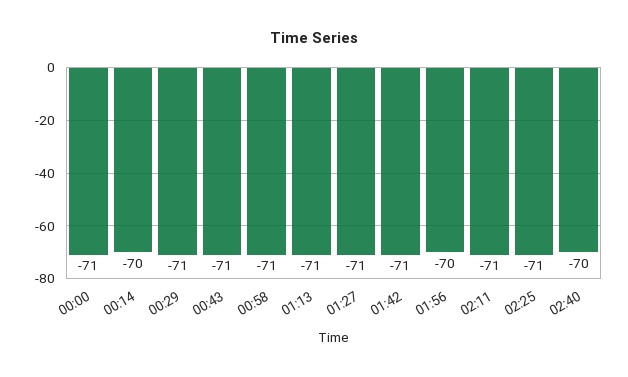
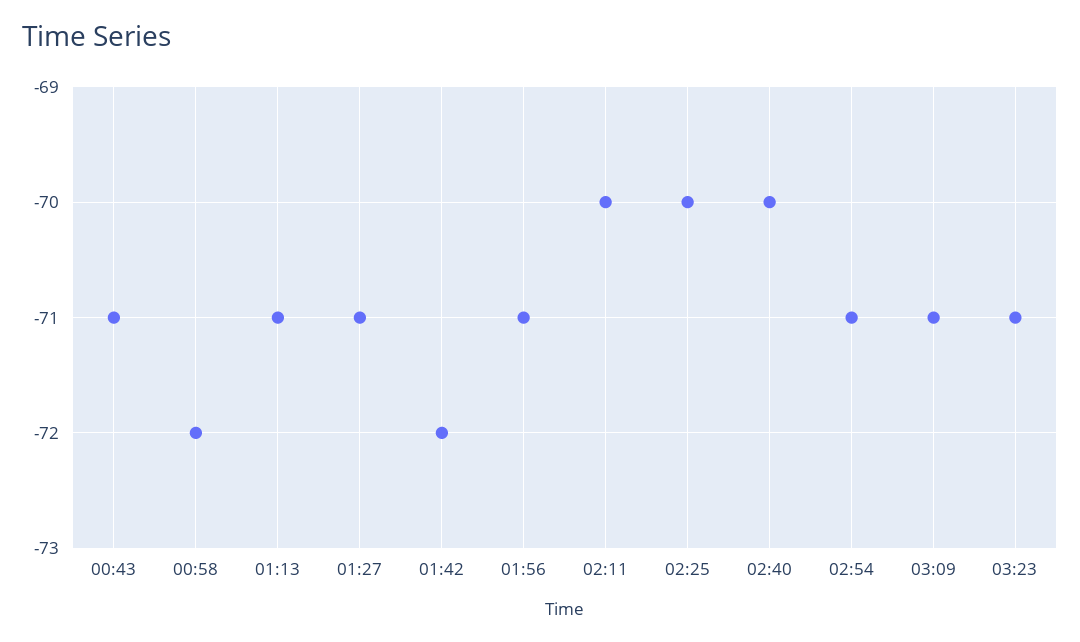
00:00: -71 -> none
00:14: -70 -> none
00:29: -71 -> none
00:58: -71 -> -72
01:42: -71 -> -72
01:56: -70 -> -71
02:11: -71 -> -70
02:25: -71 -> -70
02:54: none -> -71
03:09: none -> -71
03:23: none -> -71

